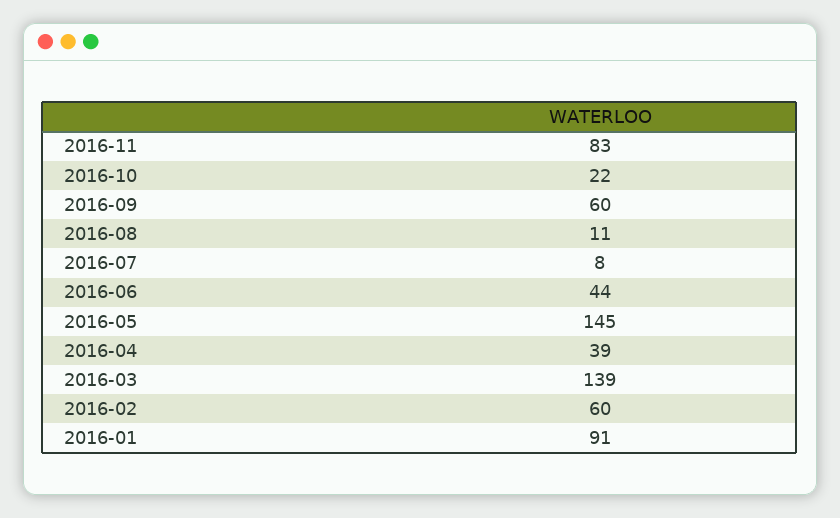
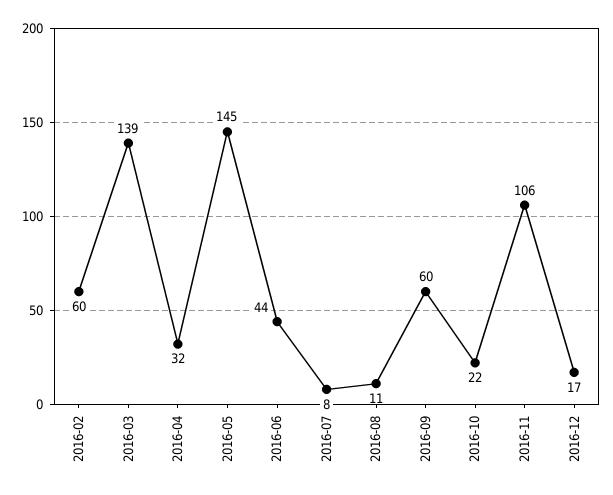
2016-11: 83 -> 106
2016-04: 39 -> 32
2016-01: 91 -> none
2016-12: none -> 17

